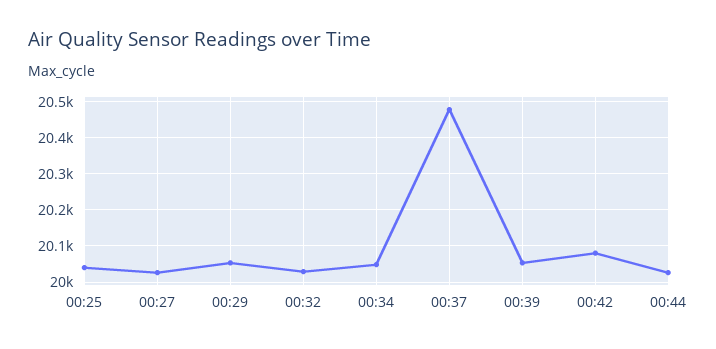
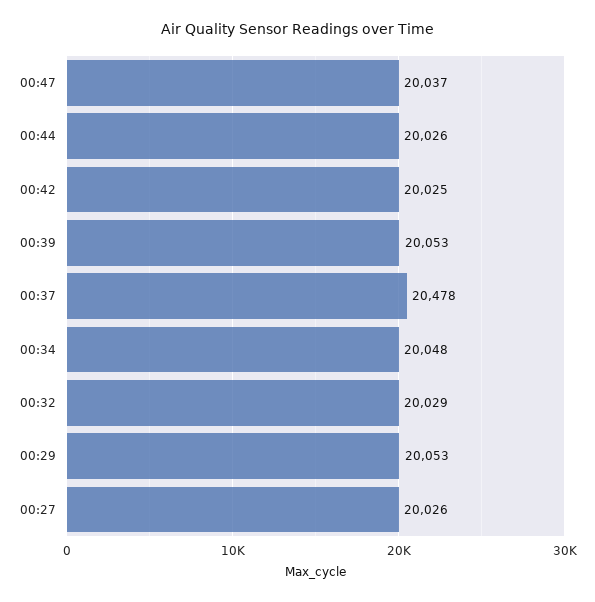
00:25: 20040 -> none
00:42: 20080 -> 20025
00:47: none -> 20037

